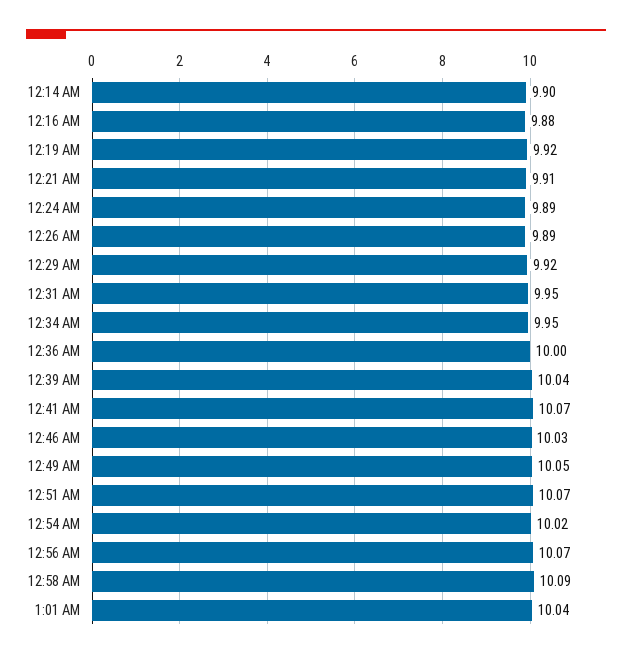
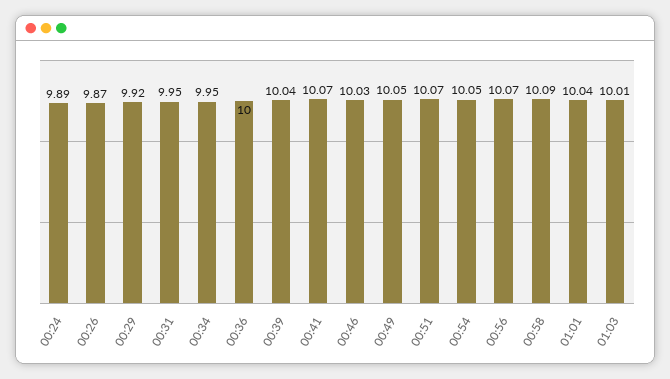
12:14 AM: 9.9 -> none
12:16 AM: 9.88 -> none
12:19 AM: 9.92 -> none
12:21 AM: 9.91 -> none
12:26 AM: 9.89 -> 9.87
12:54 AM: 10.02 -> 10.05
01:03: none -> 10.01

